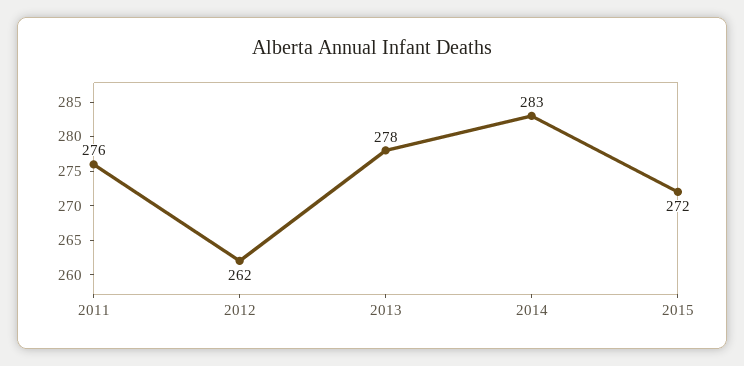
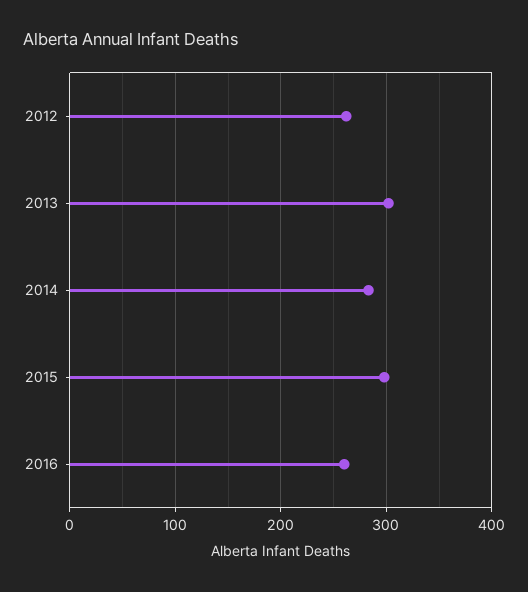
2011: 276 -> none
2013: 278 -> 300
2015: 272 -> 300
2016: none -> 260

